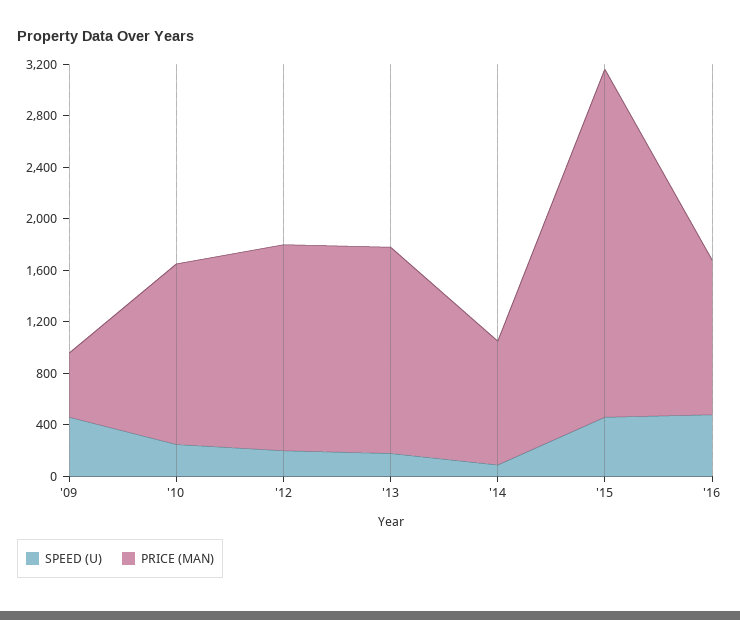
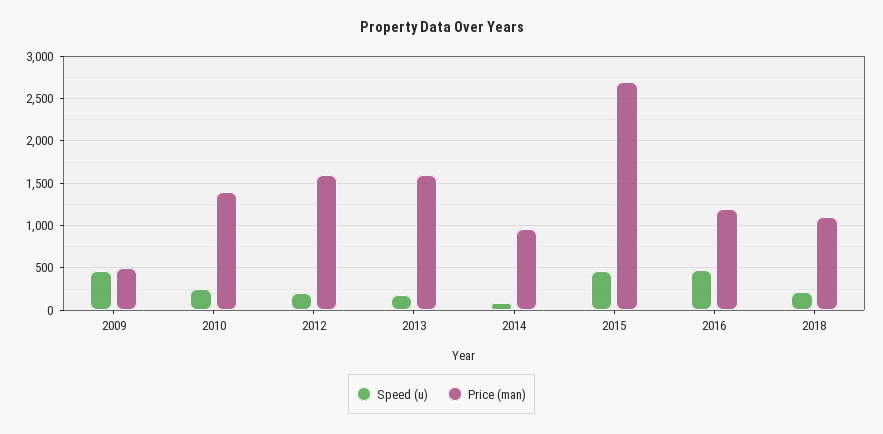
SPEED (U), 2018: none -> 200
PRICE (MAN), 2018: none -> 1100

